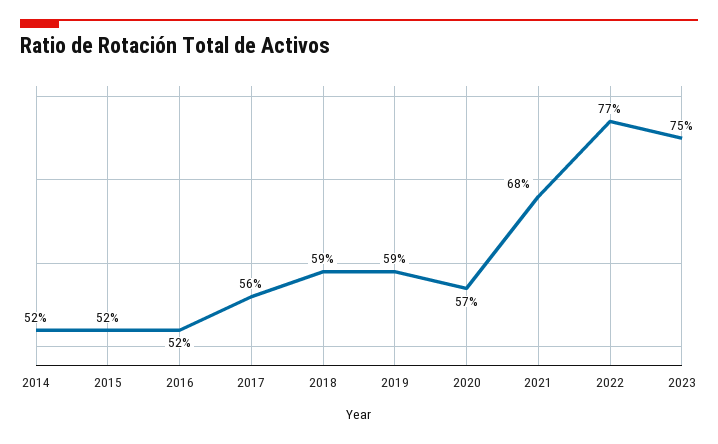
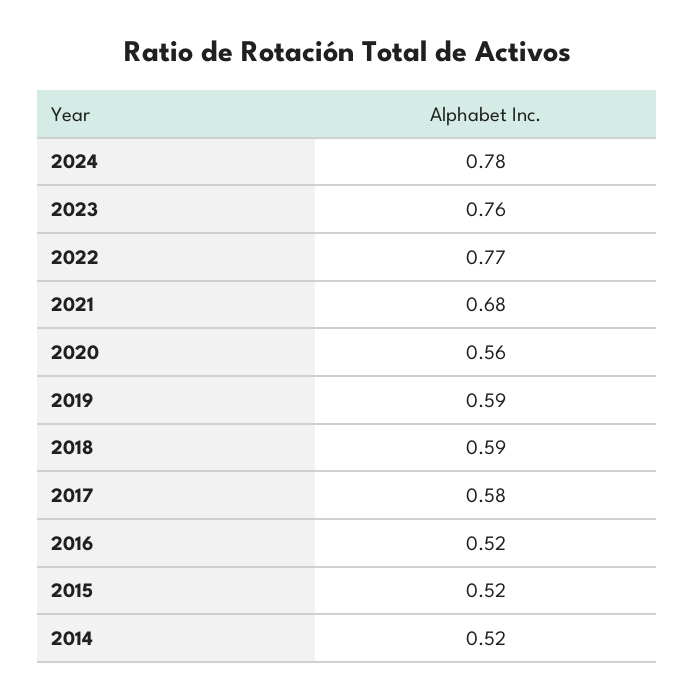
2017: 0.56 -> 0.58
2020: 0.57 -> 0.56
2023: 0.75 -> 0.76
2024: none -> 0.78

